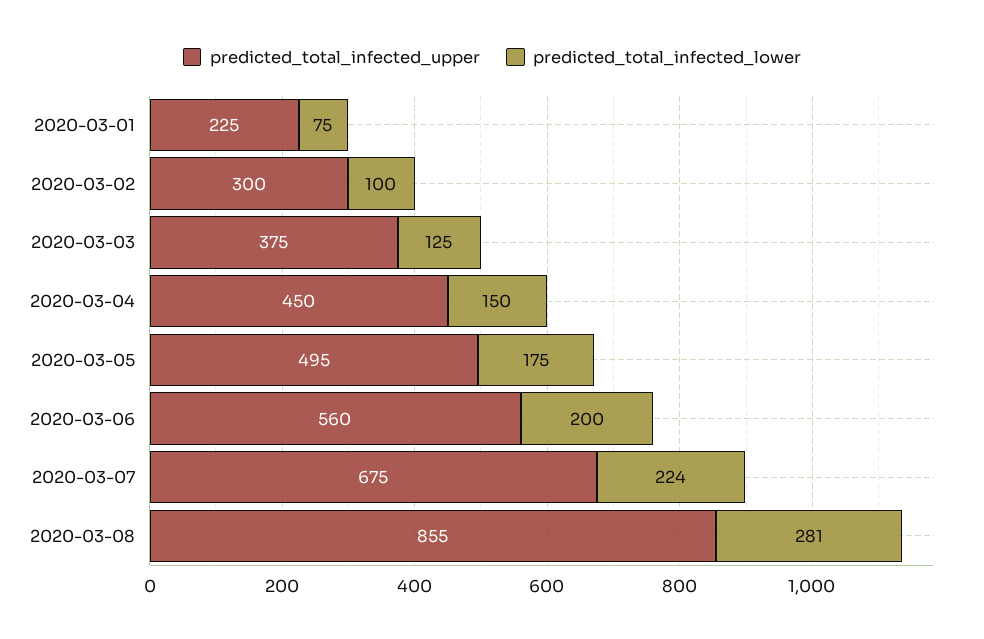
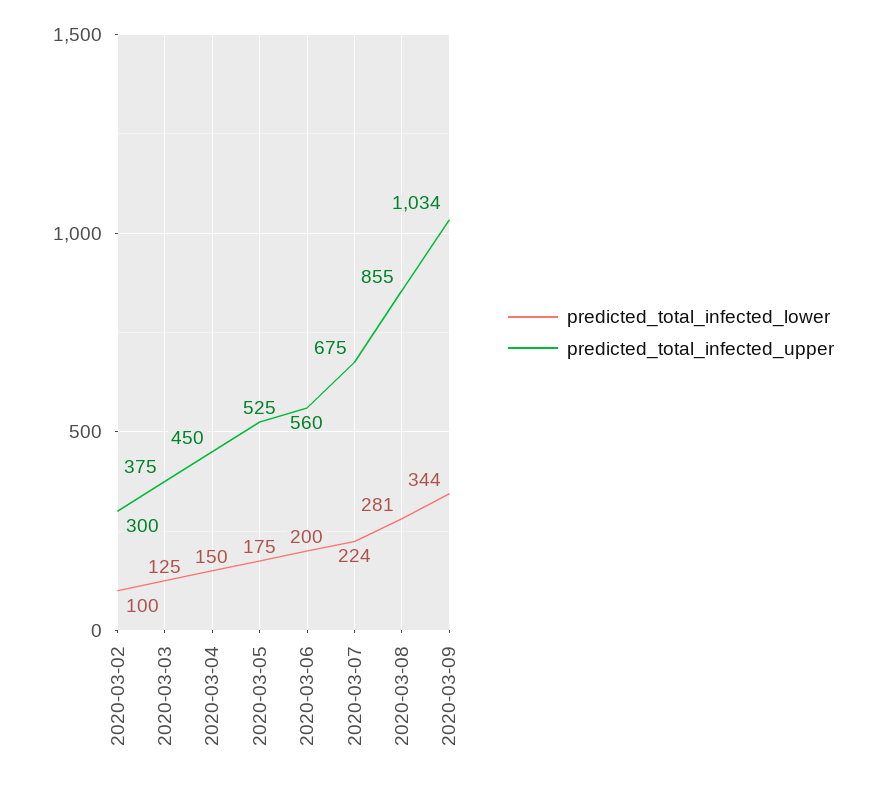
predicted_total_infected_upper, 2020-03-01: 225 -> none
predicted_total_infected_lower, 2020-03-01: 75 -> none
predicted_total_infected_upper, 2020-03-05: 495 -> 525
predicted_total_infected_lower, 2020-03-09: none -> 344
predicted_total_infected_upper, 2020-03-09: none -> 1034

